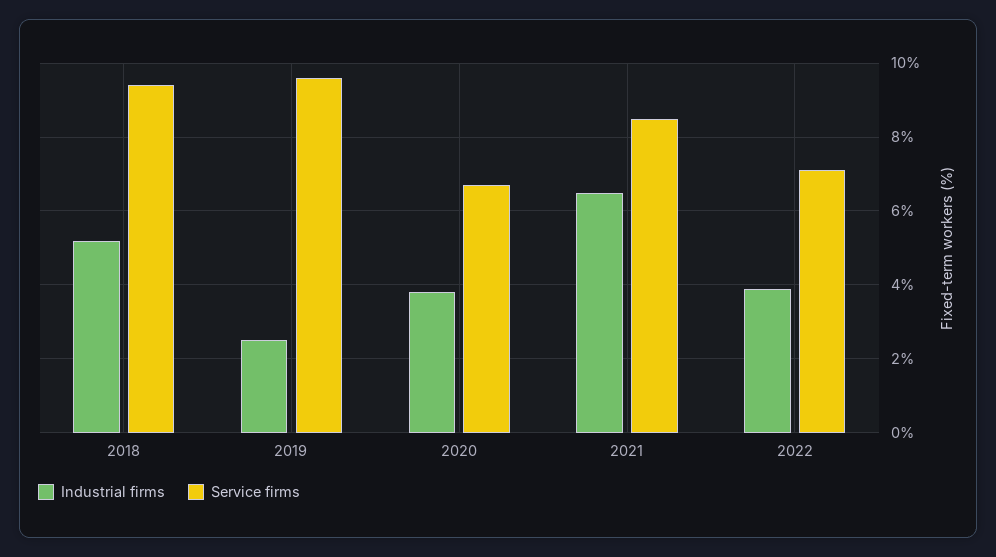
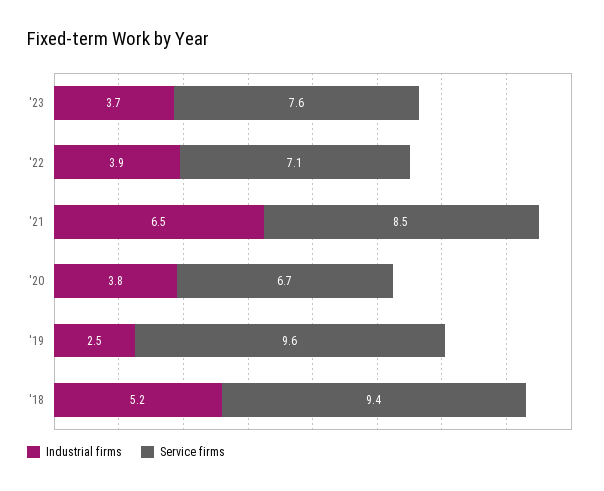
Industrial firms, '23: none -> 3.7
Service firms, '23: none -> 7.6

